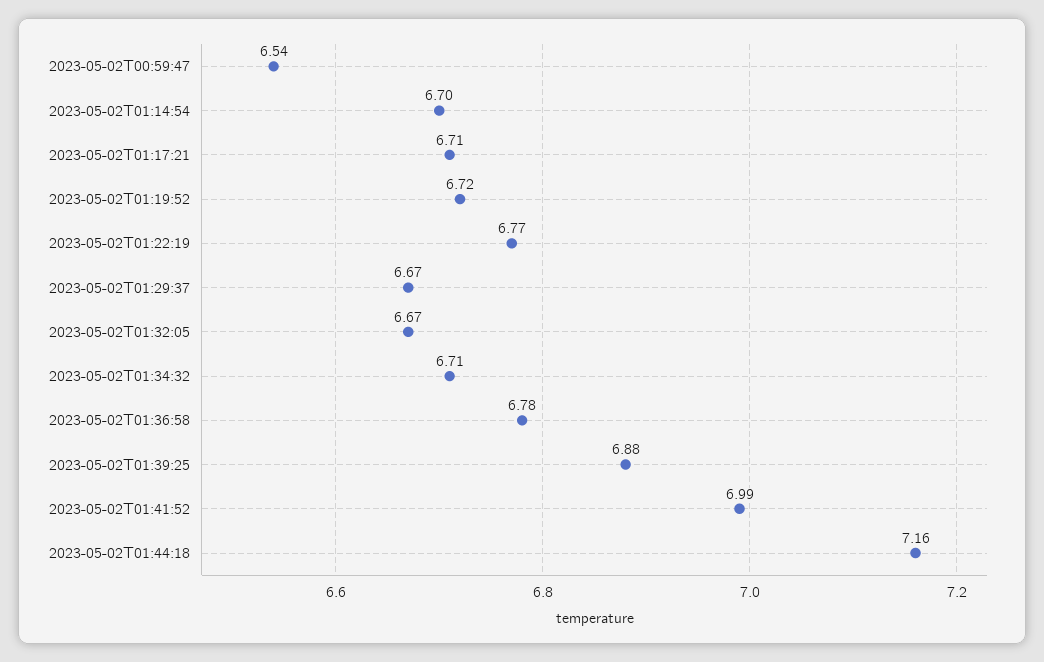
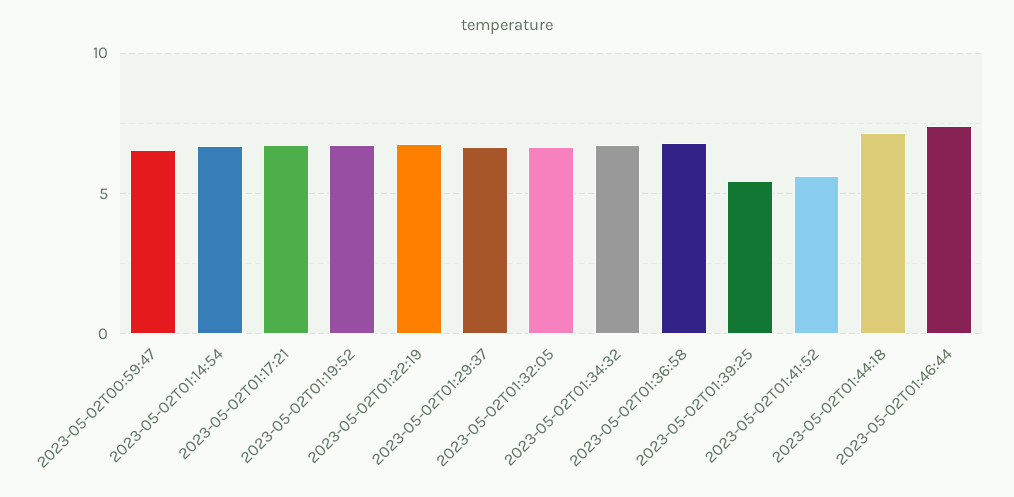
2023-05-02T01:39:25: 6.88 -> 5.5
2023-05-02T01:41:52: 6.99 -> 5.5
2023-05-02T01:46:44: none -> 7.5

